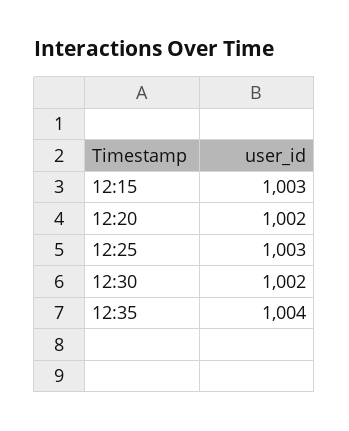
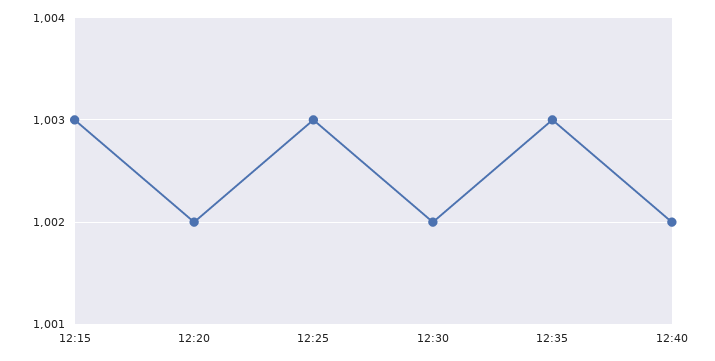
12:35: 1004 -> 1003
12:40: none -> 1002

